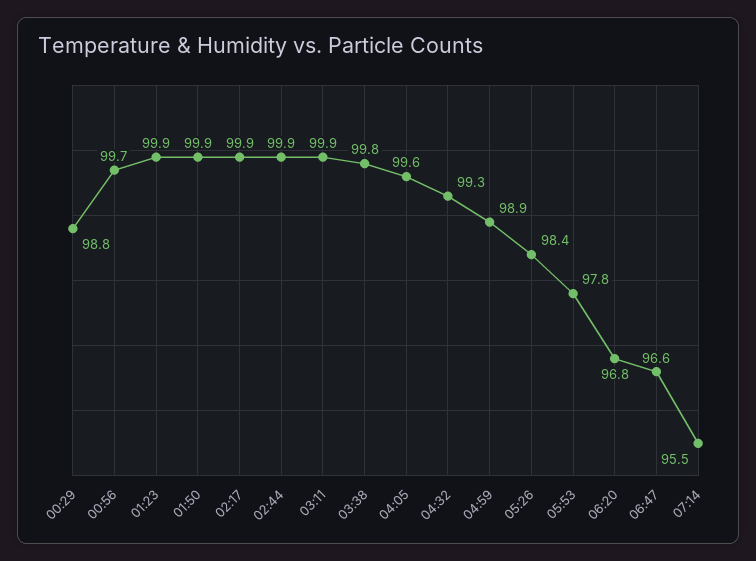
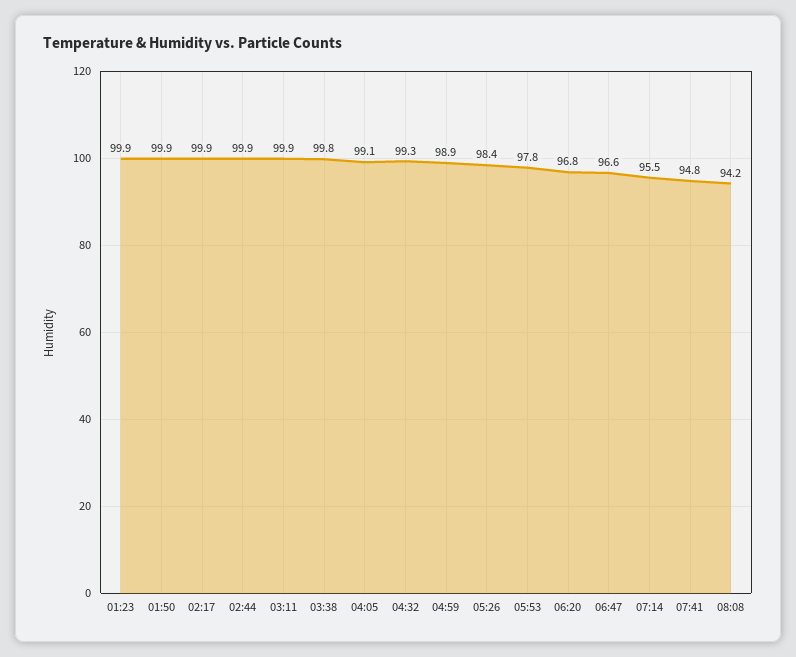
00:29: 98.8 -> none
00:56: 99.7 -> none
04:05: 99.6 -> 99.1
07:41: none -> 94.8
08:08: none -> 94.2

